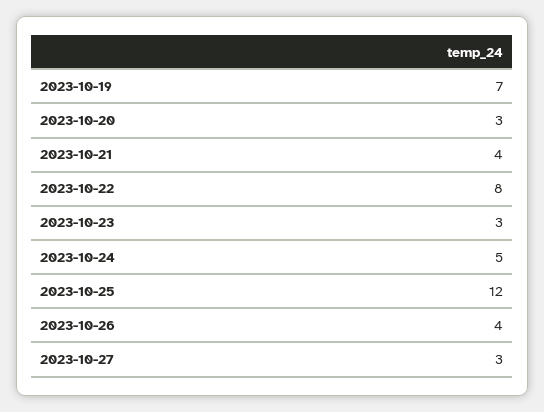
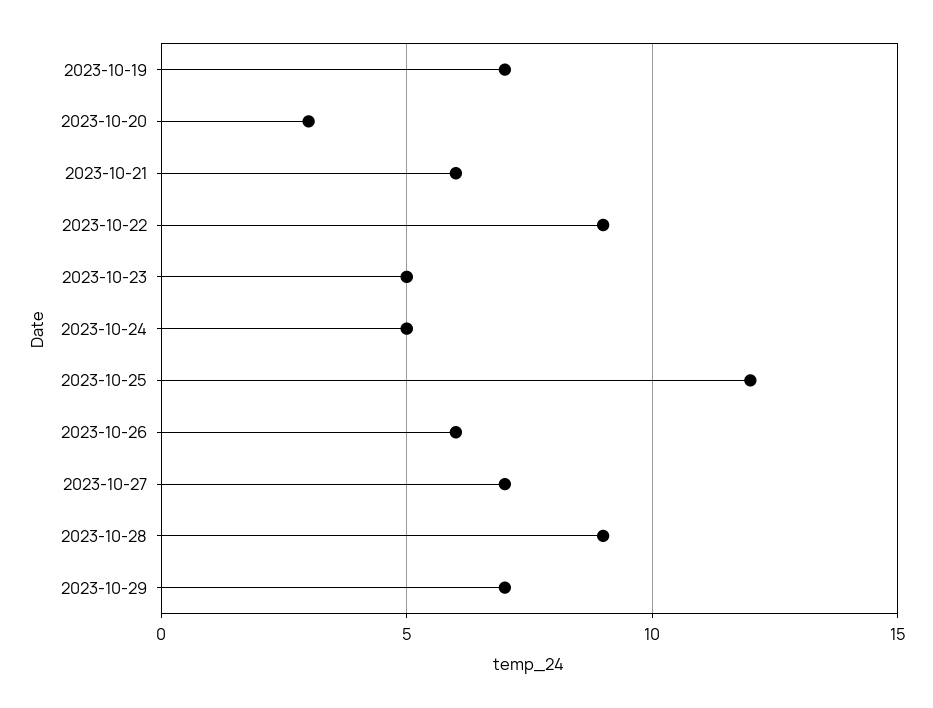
2023-10-21: 4 -> 6
2023-10-22: 8 -> 9
2023-10-23: 3 -> 5
2023-10-26: 4 -> 6
2023-10-27: 3 -> 7
2023-10-28: none -> 9
2023-10-29: none -> 7

